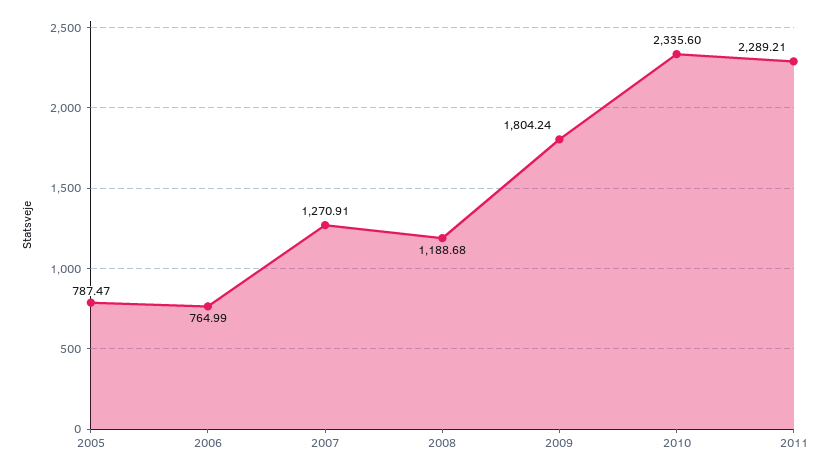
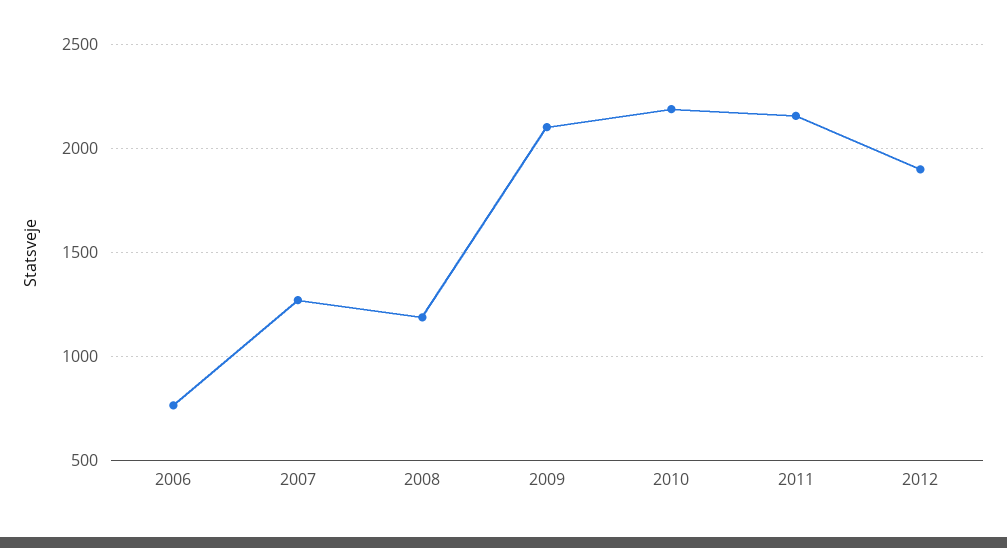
2005: 787.47 -> none
2009: 1804.24 -> 2100
2010: 2335.6 -> 2200
2011: 2289.21 -> 2150
2012: none -> 1900

